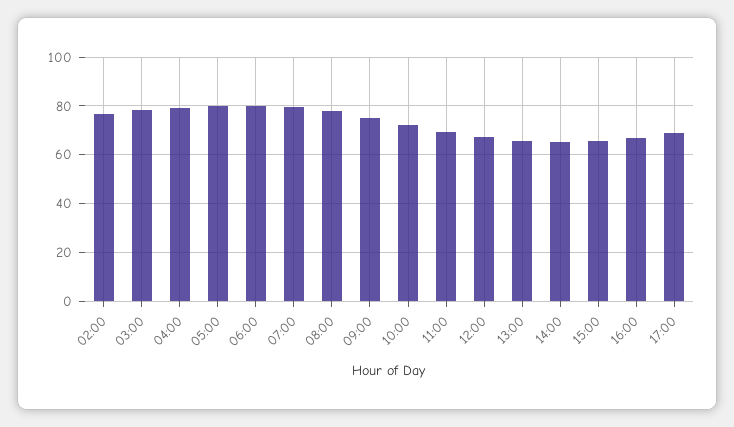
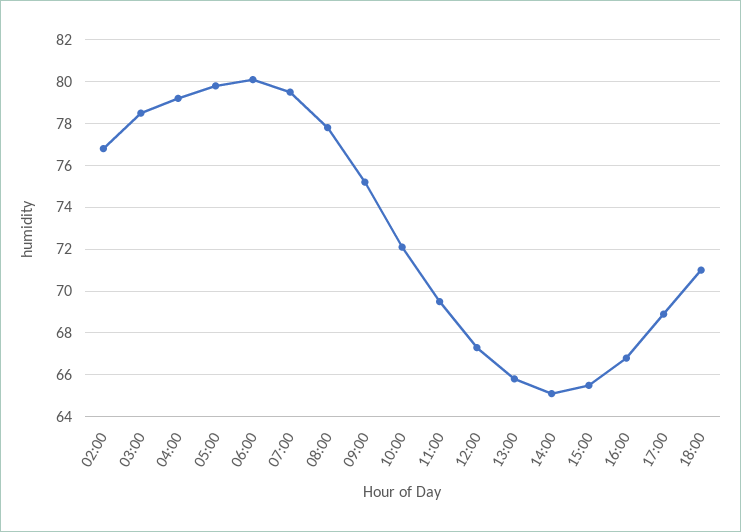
18:00: none -> 71

